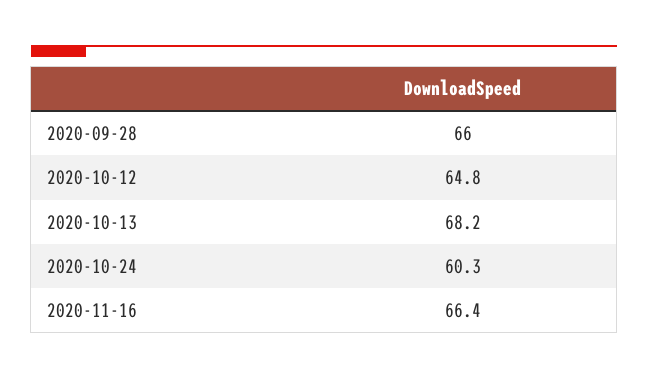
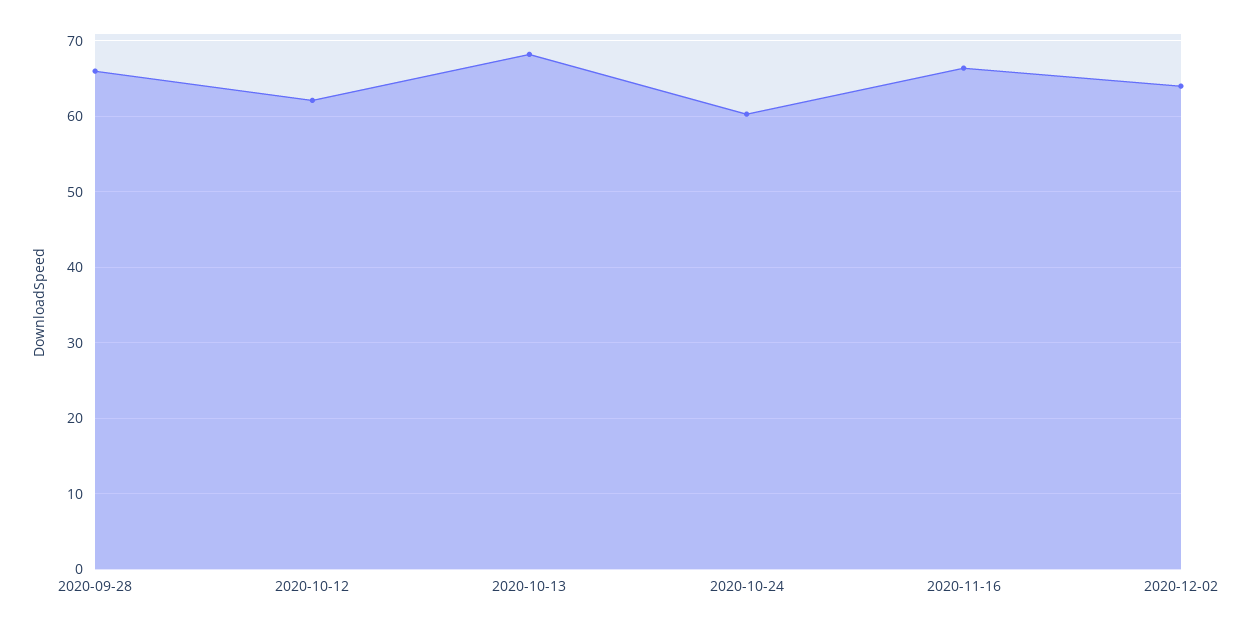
2020-10-12: 64.8 -> 62
2020-12-02: none -> 64

